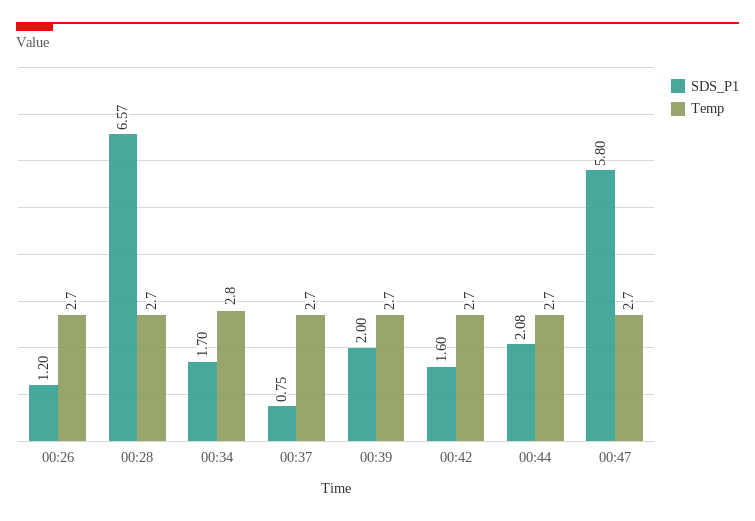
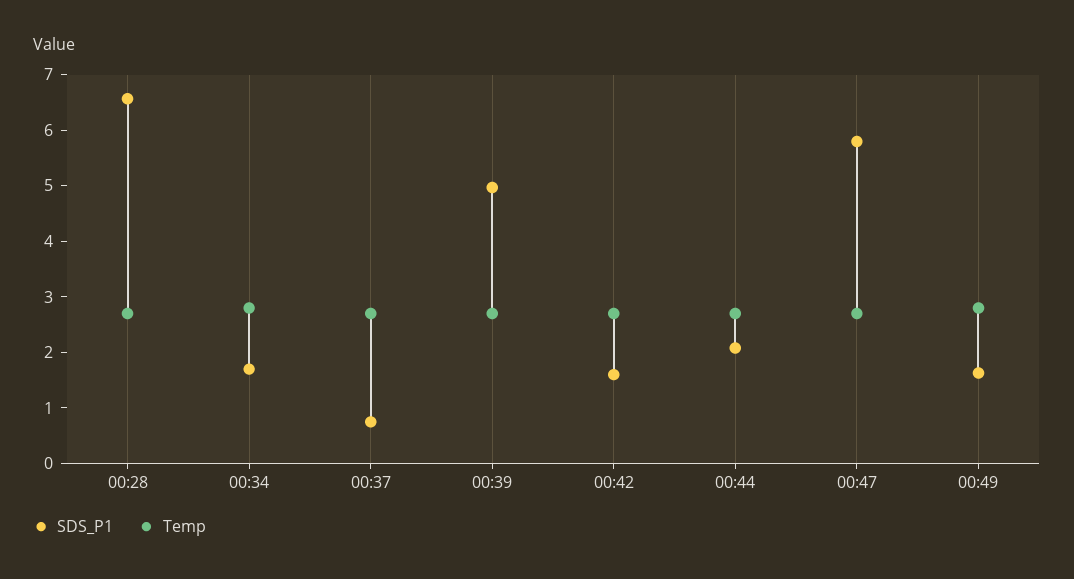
SDS_P1, 00:26: 1.2 -> none
Temp, 00:26: 2.7 -> none
SDS_P1, 00:39: 2 -> 5
SDS_P1, 00:49: none -> 1.6
Temp, 00:49: none -> 2.8

